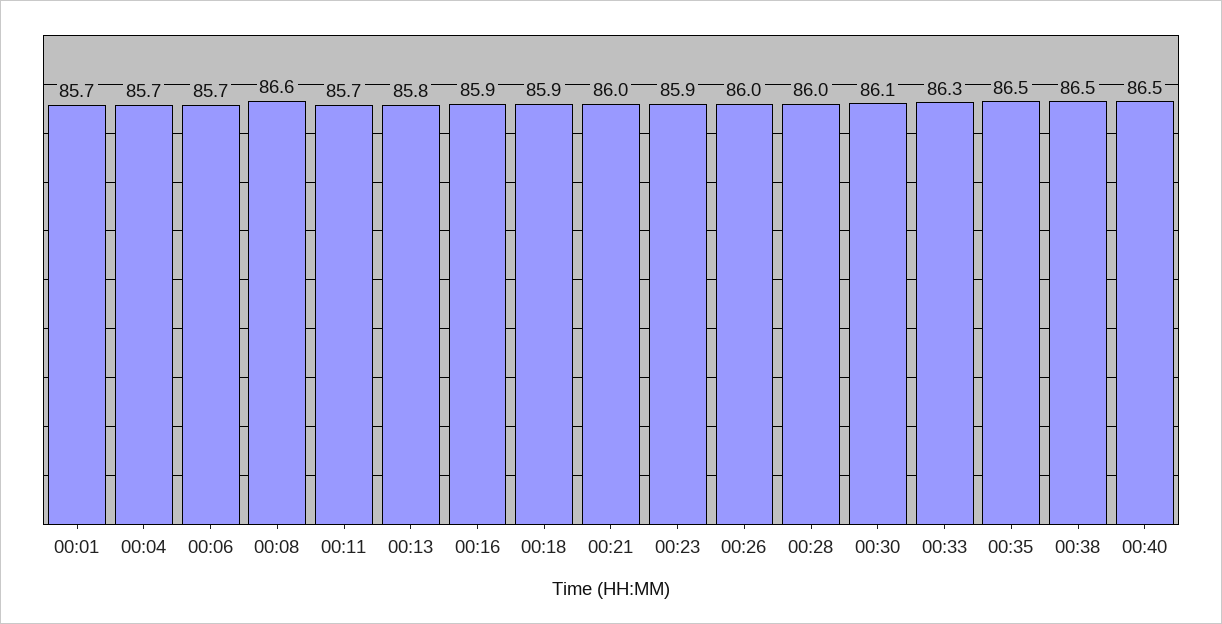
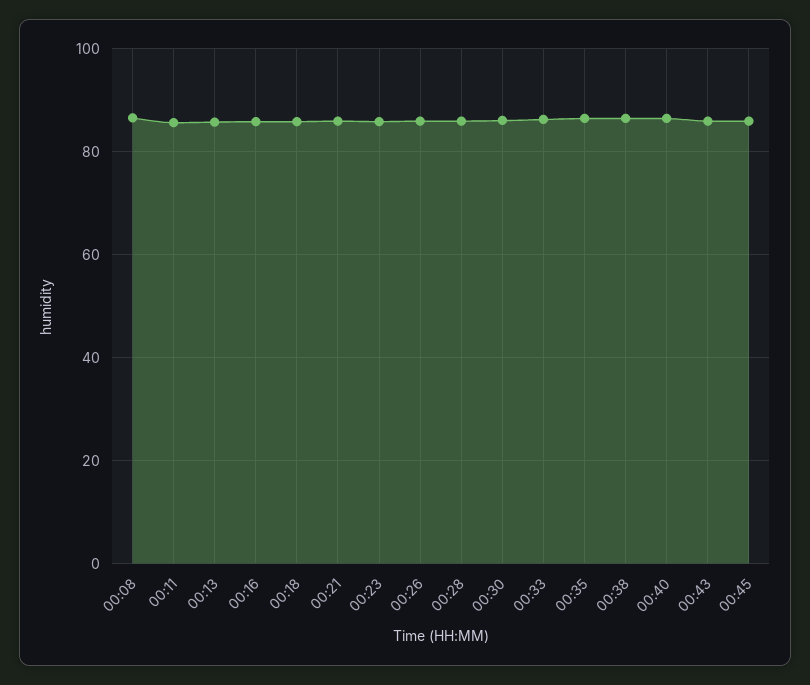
00:01: 85.7 -> none
00:04: 85.7 -> none
00:06: 85.7 -> none
00:43: none -> 86
00:45: none -> 86

